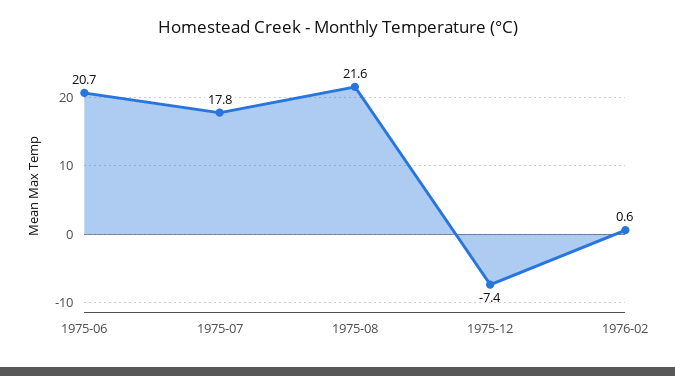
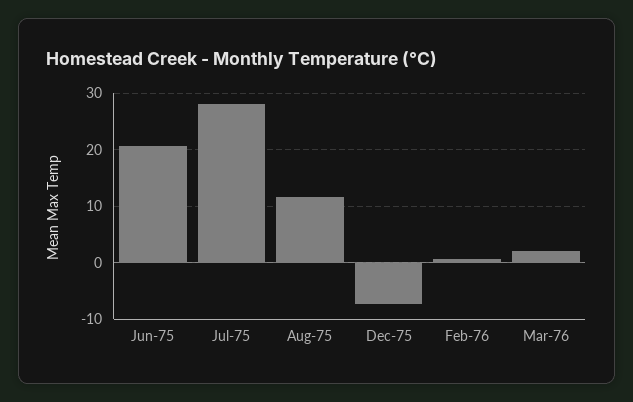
1975-07: 17.8 -> 28
1975-08: 21.6 -> 12
Mar-76: none -> 2

